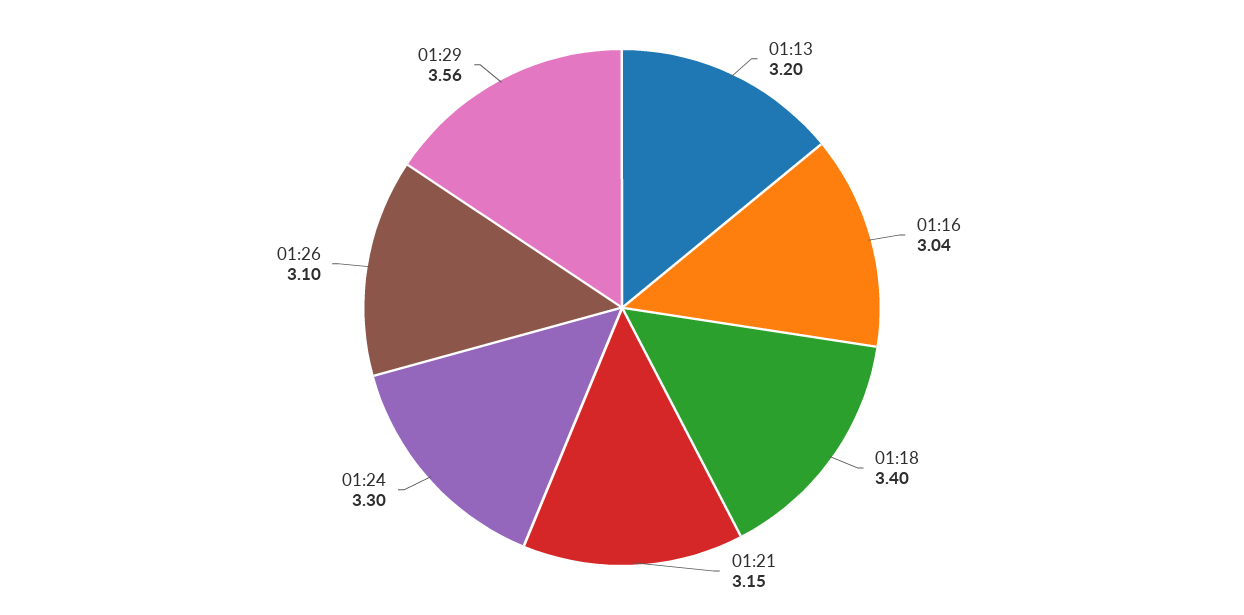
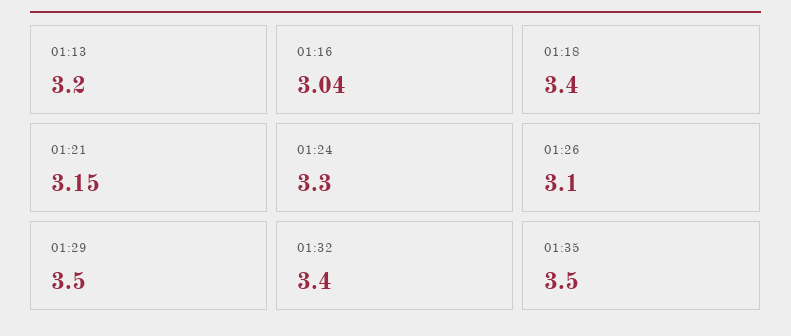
01:29: 3.56 -> 3.5
01:32: none -> 3.4
01:35: none -> 3.5

